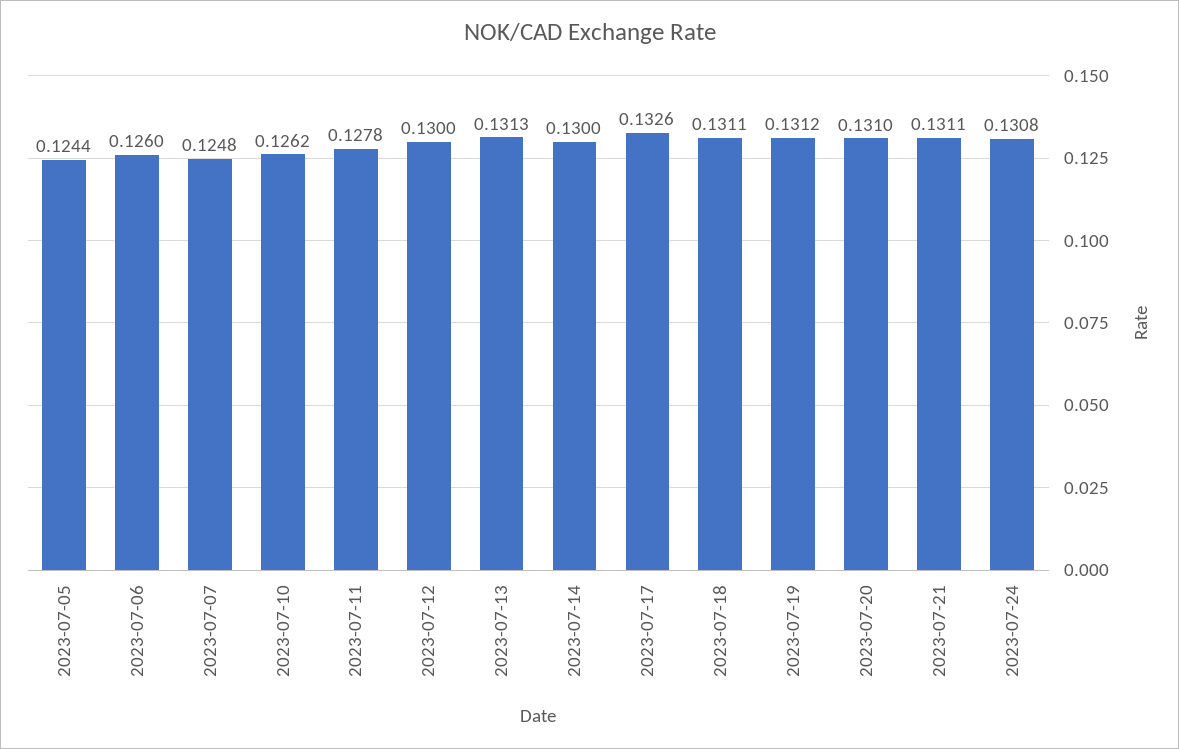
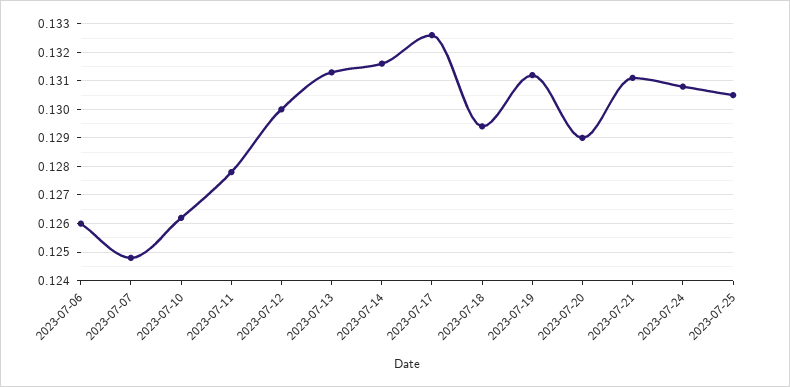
2023-07-05: 0.1244 -> none
2023-07-14: 0.13 -> 0.1315
2023-07-18: 0.1311 -> 0.1295
2023-07-20: 0.131 -> 0.129
2023-07-25: none -> 0.1305

